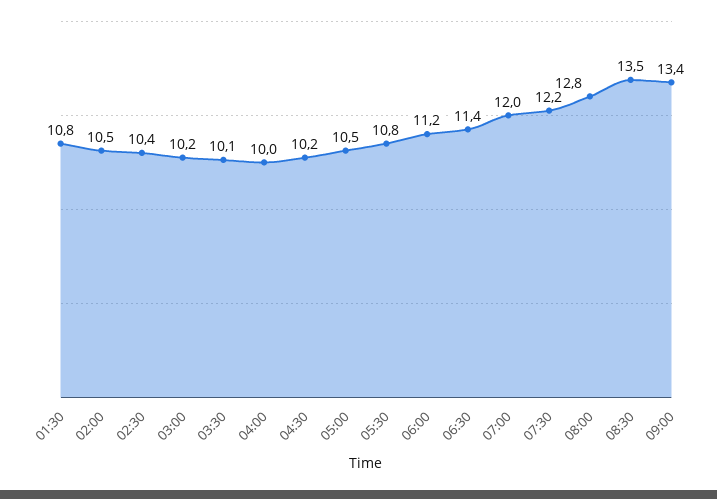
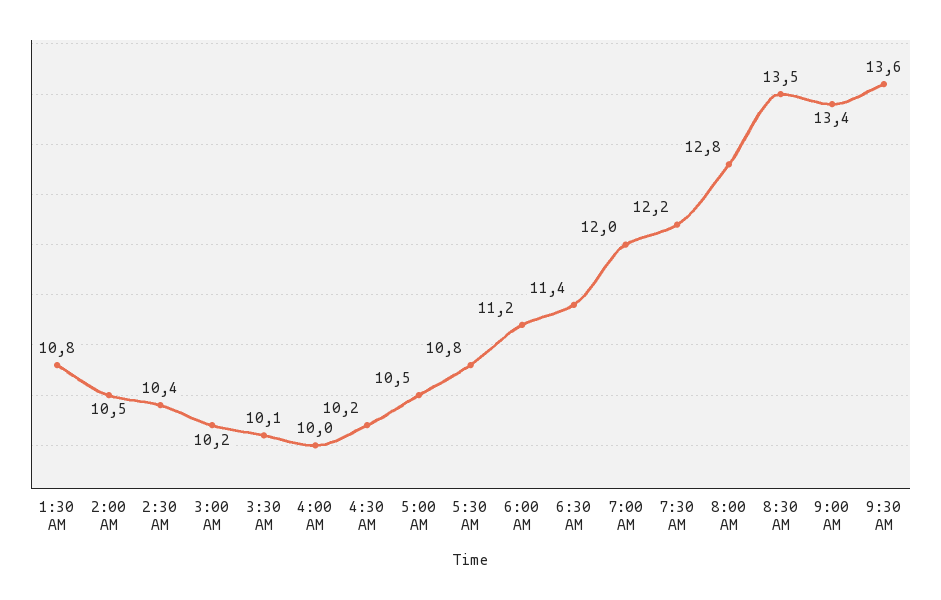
9:30 AM: none -> 13.6

